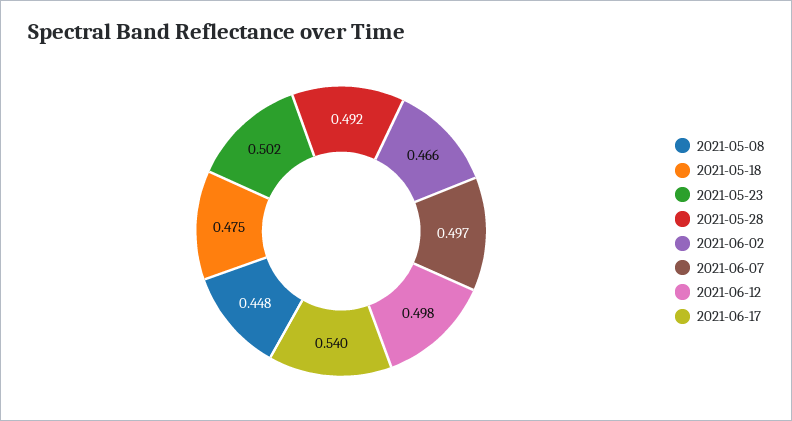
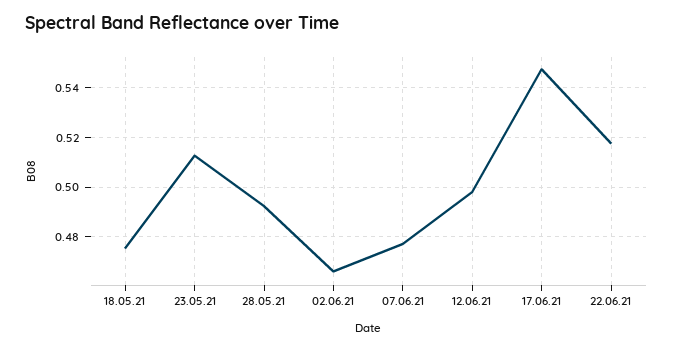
2021-05-08: 0.448 -> none
2021-05-23: 0.502 -> 0.5125
2021-06-07: 0.497 -> 0.4775
2021-06-17: 0.54 -> 0.5475
22.06.21: none -> 0.5175

